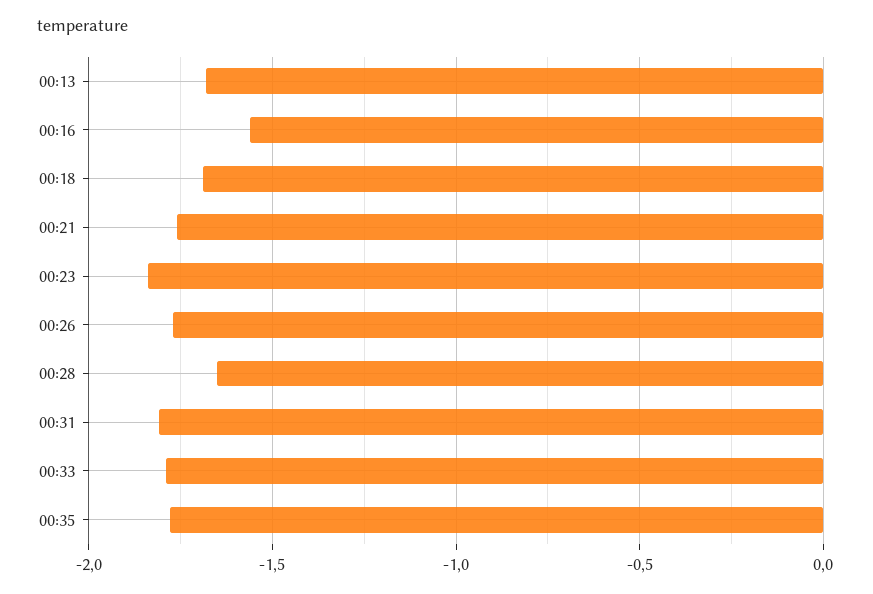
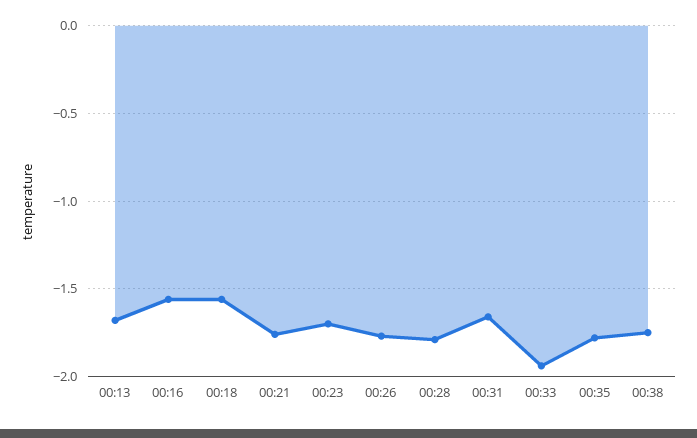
00:18: -1.7 -> -1.55
00:23: -1.85 -> -1.7
00:28: -1.65 -> -1.8
00:31: -1.8 -> -1.65
00:33: -1.8 -> -1.95
00:38: none -> -1.75

